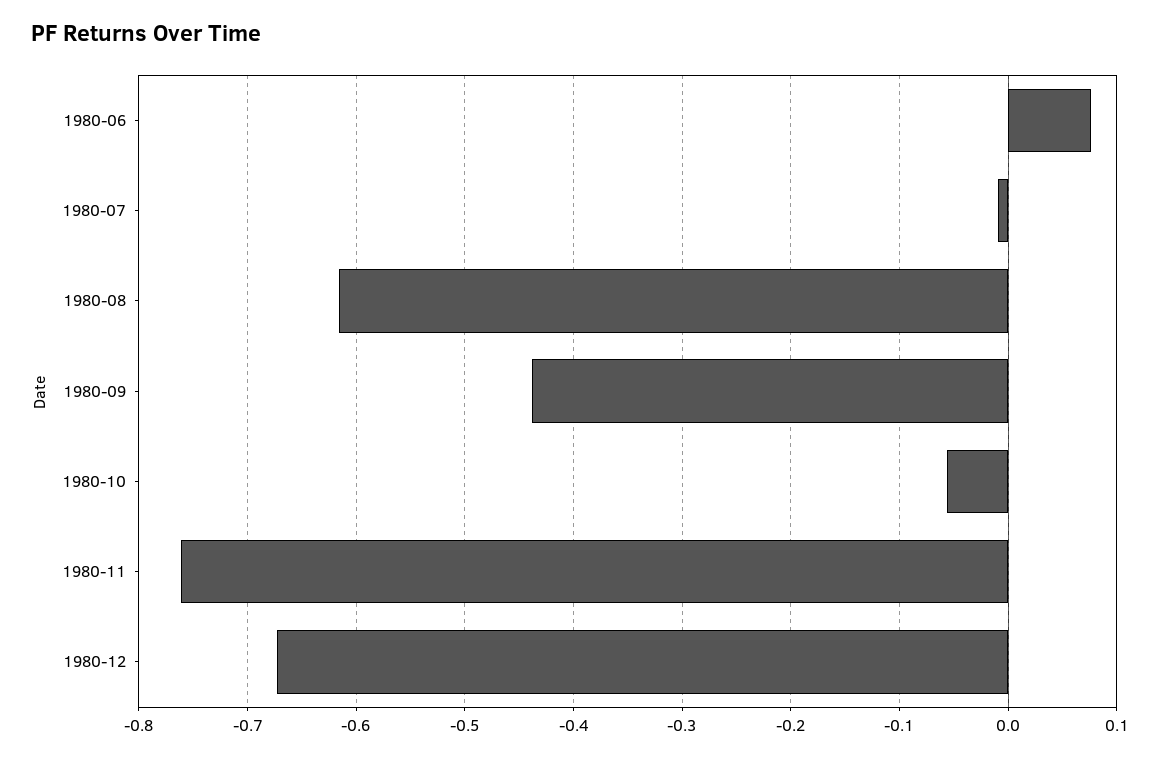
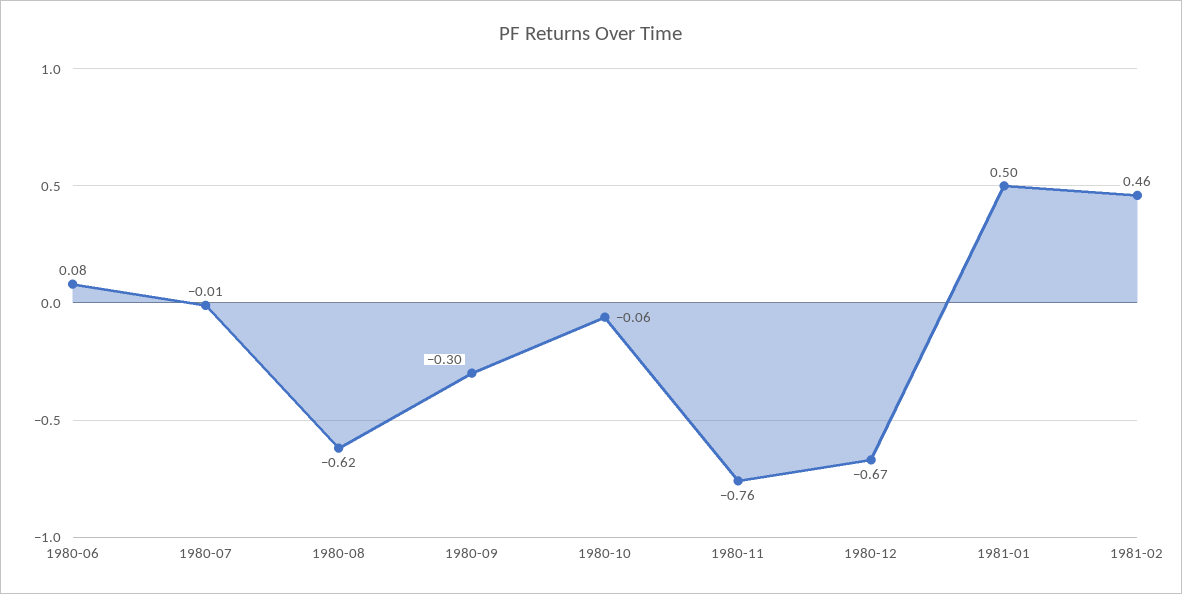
1980-09: -0.44 -> -0.3
1981-01: none -> 0.5
1981-02: none -> 0.46

